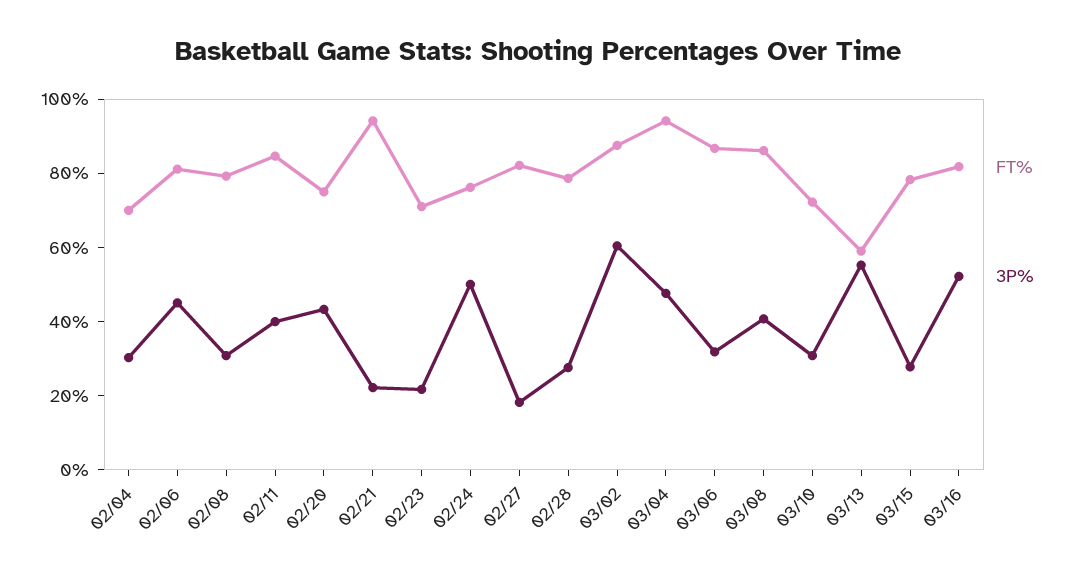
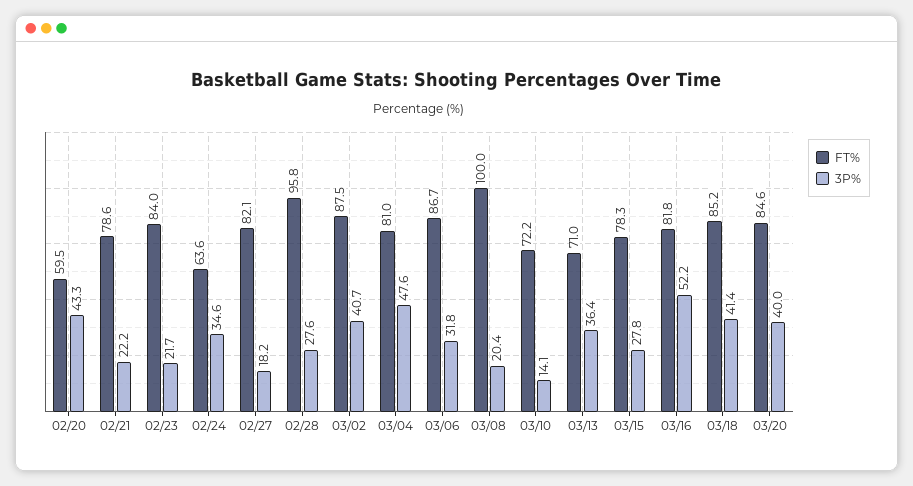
FT%, 02/04: 70 -> none
3P%, 02/04: 30 -> none
FT%, 02/06: 80 -> none
3P%, 02/06: 45 -> none
FT%, 02/08: 80 -> none
3P%, 02/08: 30 -> none
FT%, 02/11: 85 -> none
3P%, 02/11: 40 -> none
FT%, 02/20: 75 -> 59.5
FT%, 02/21: 95 -> 78.6
FT%, 02/23: 70 -> 84
FT%, 02/24: 75 -> 63.6
3P%, 02/24: 50 -> 34.6
FT%, 02/28: 80 -> 95.8
3P%, 03/02: 60 -> 40.7
FT%, 03/04: 95 -> 81
FT%, 03/08: 85 -> 100
3P%, 03/08: 40 -> 20.4
3P%, 03/10: 30 -> 14.1
FT%, 03/13: 60 -> 71
3P%, 03/13: 55 -> 36.4
FT%, 03/18: none -> 85.2
3P%, 03/18: none -> 41.4
FT%, 03/20: none -> 84.6
3P%, 03/20: none -> 40

